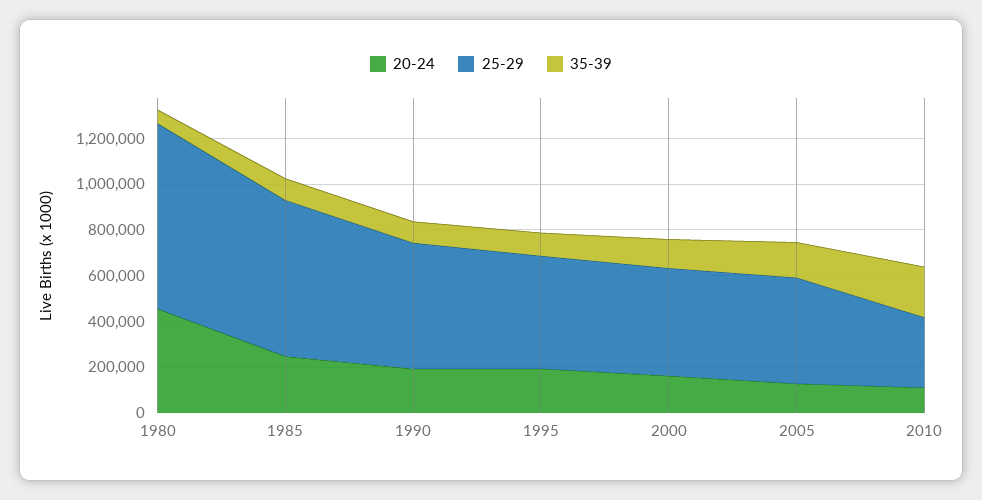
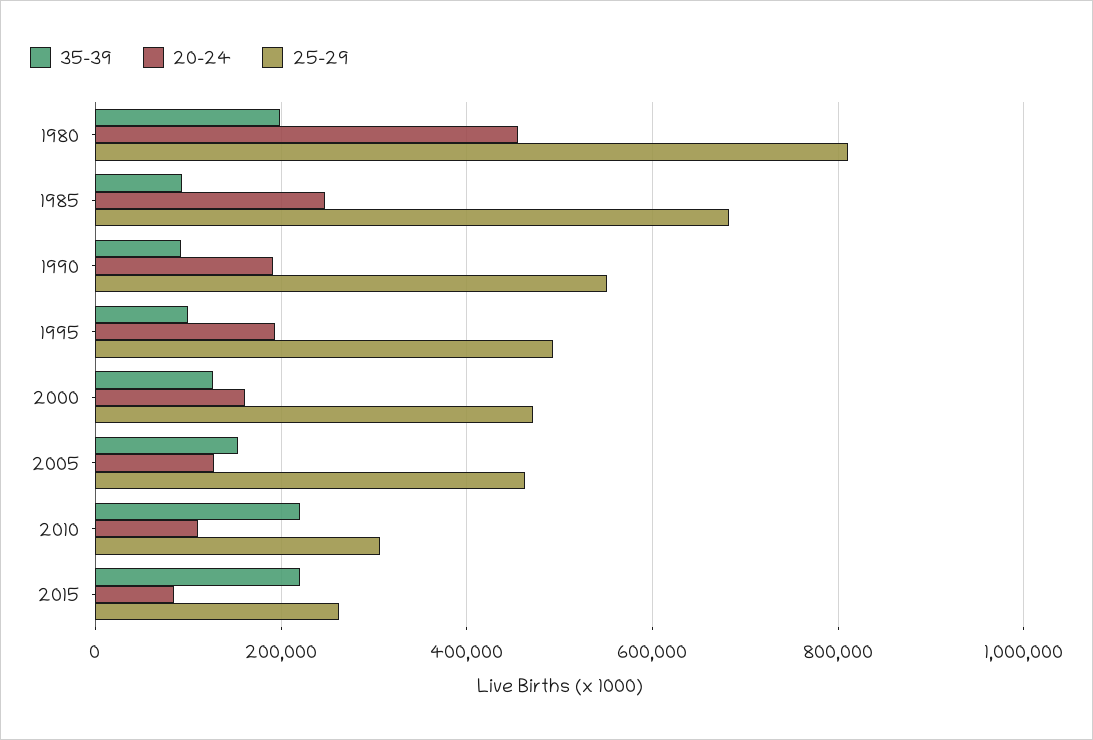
35-39, 1980: 50000 -> 200000
35-39, 2015: none -> 220000
20-24, 2015: none -> 80000
25-29, 2015: none -> 260000

